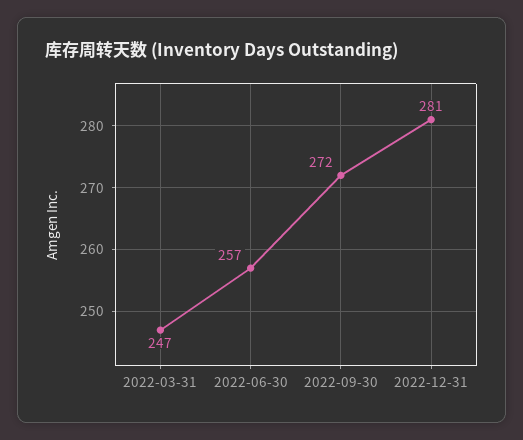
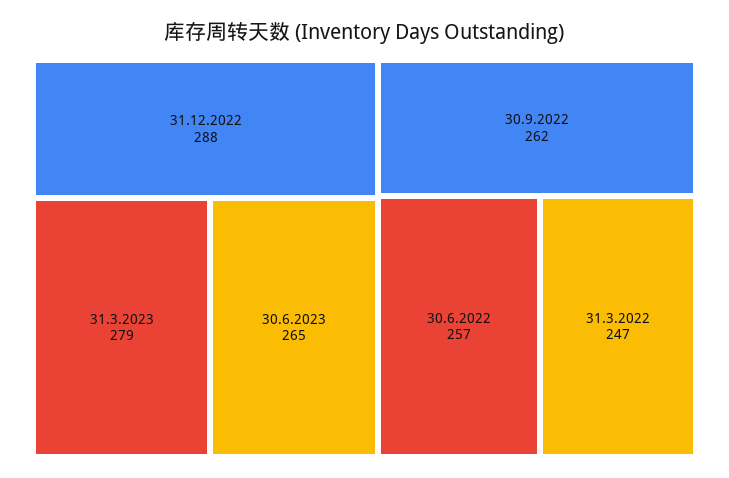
2022-09-30: 272 -> 262
2022-12-31: 281 -> 288
31.3.2023: none -> 279
30.6.2023: none -> 265

